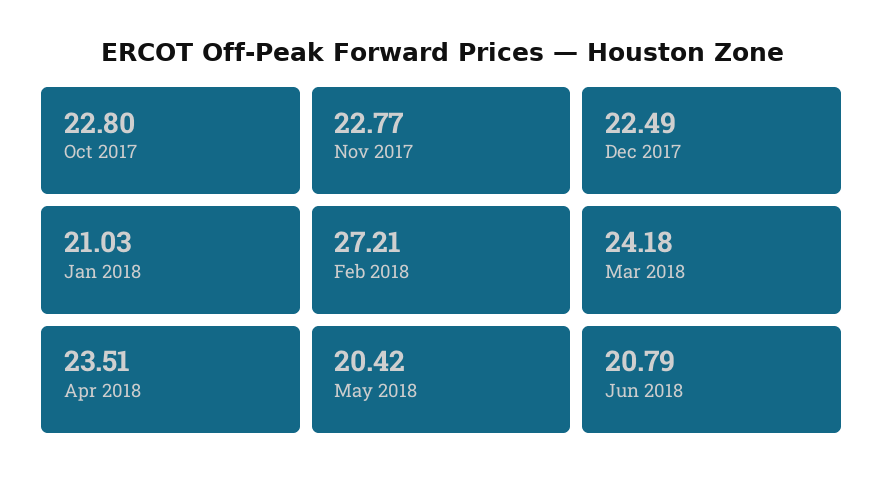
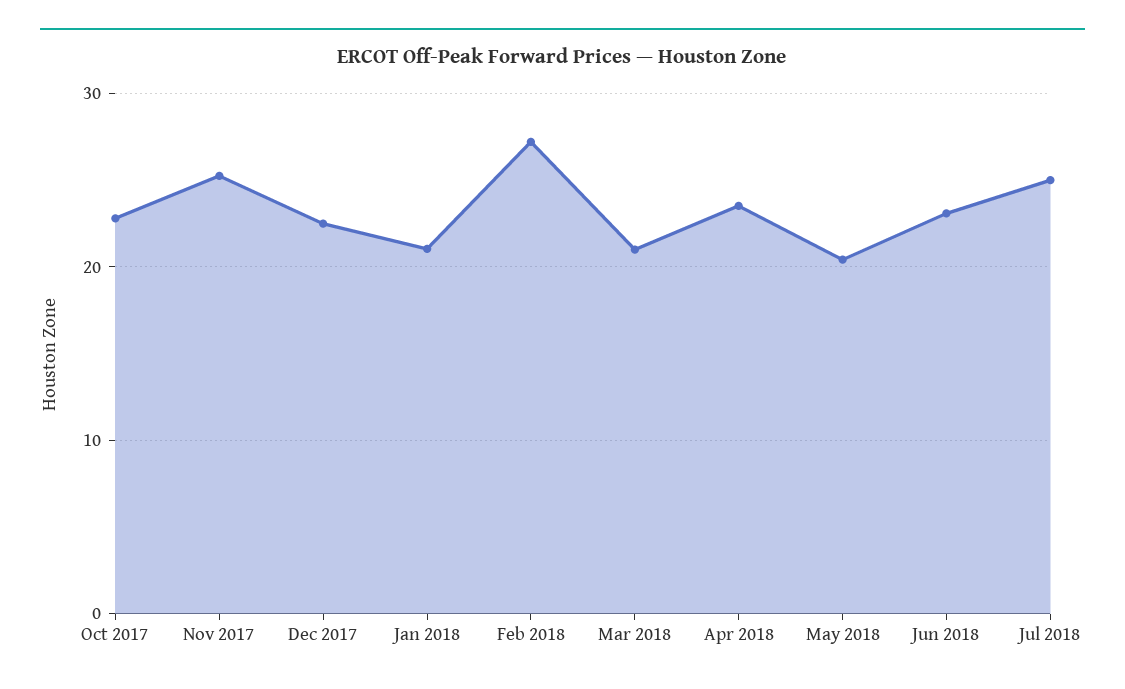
Nov 2017: 22.77 -> 25
Mar 2018: 24.18 -> 21
Jun 2018: 20.79 -> 23
Jul 2018: none -> 25

